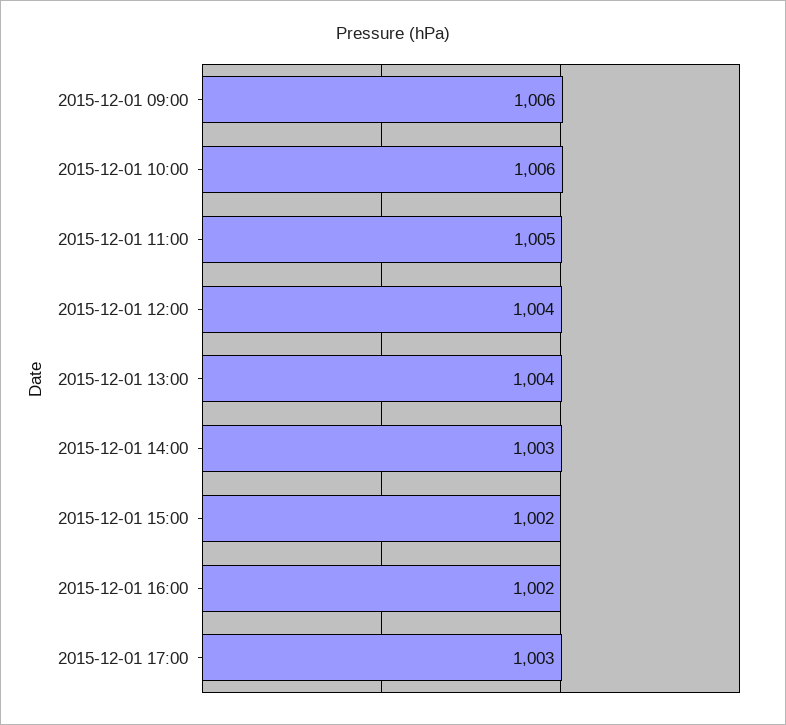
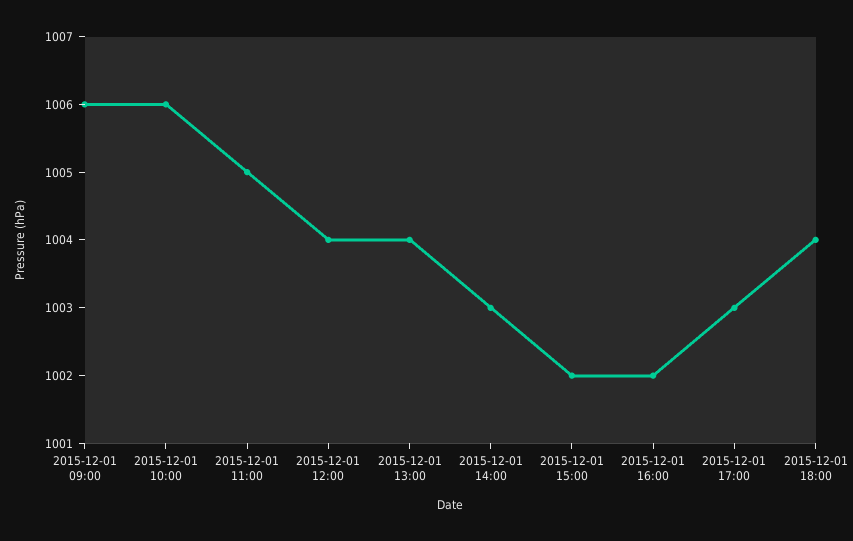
2015-12-01 18:00: none -> 1004

